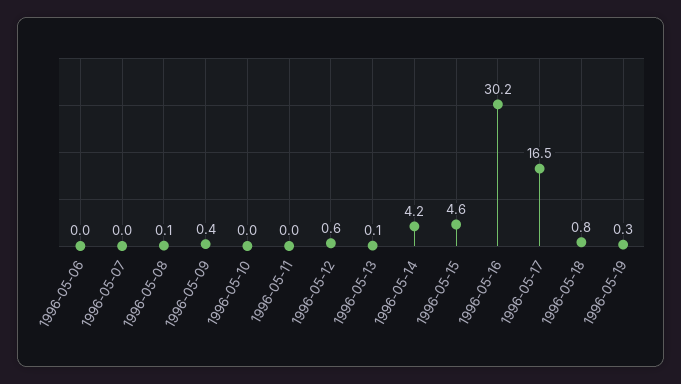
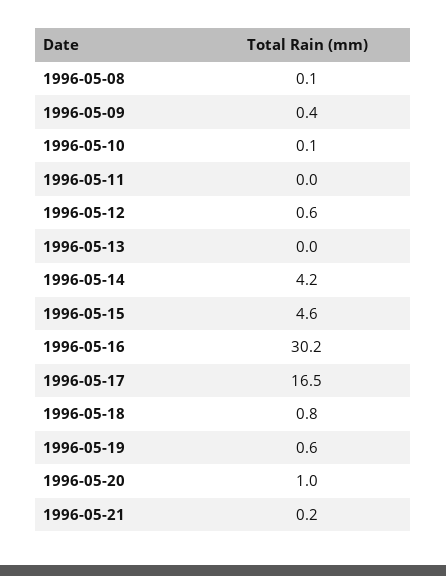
1996-05-06: 0 -> none
1996-05-07: 0 -> none
1996-05-10: 0 -> 0.1
1996-05-13: 0.1 -> 0
1996-05-19: 0.3 -> 0.6
1996-05-20: none -> 1
1996-05-21: none -> 0.2

